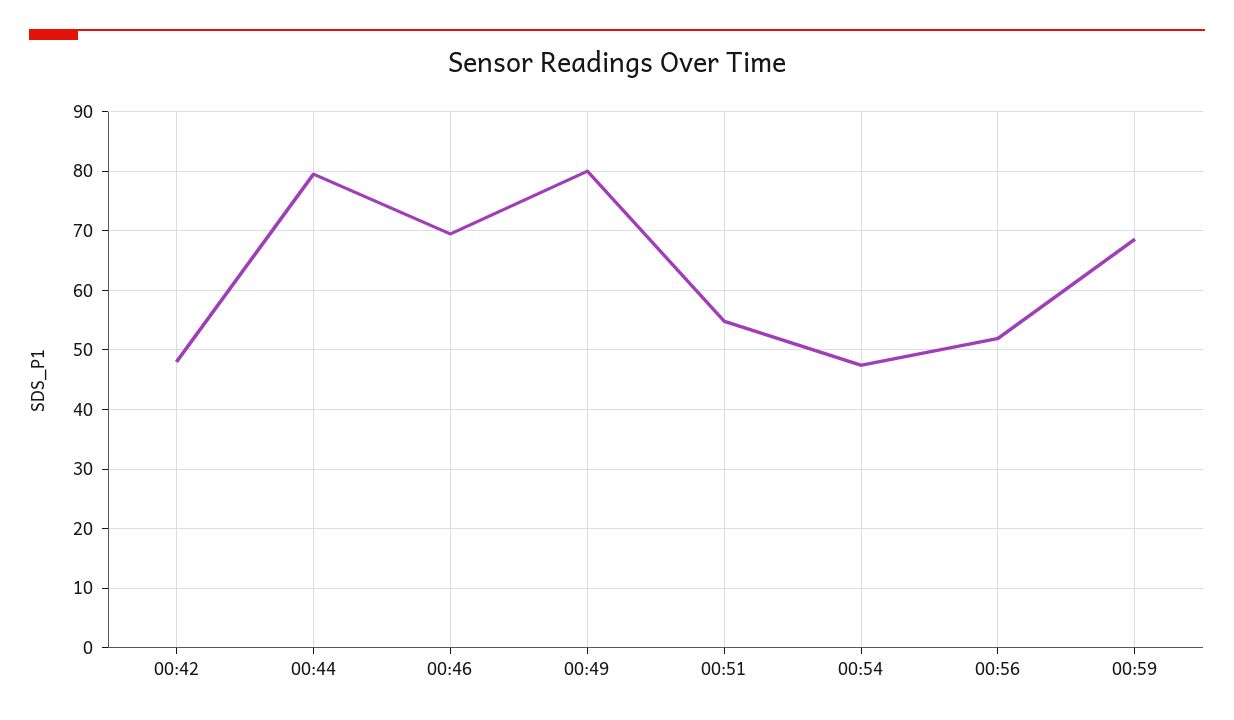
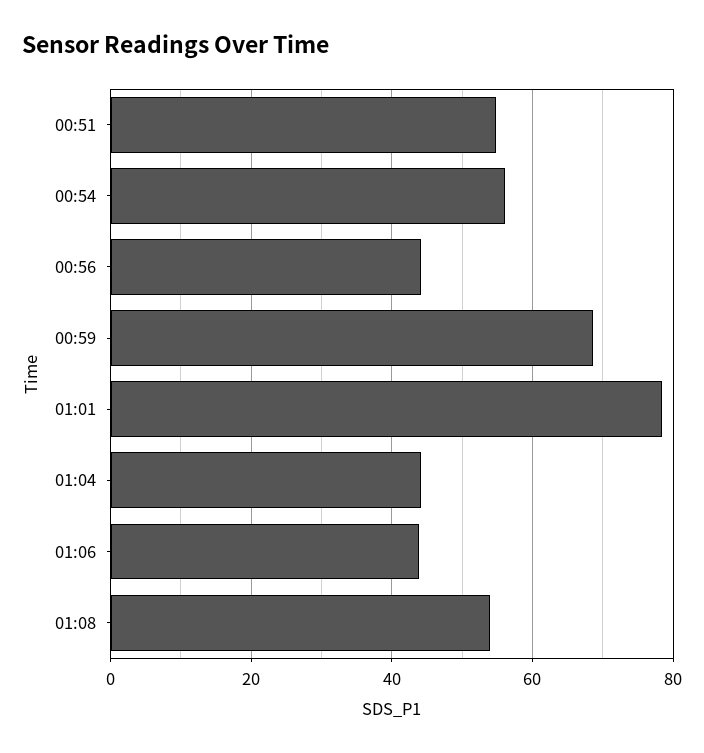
00:42: 48 -> none
00:44: 80 -> none
00:46: 70 -> none
00:49: 80 -> none
00:54: 48 -> 56
00:56: 52 -> 44
01:01: none -> 78
01:04: none -> 44
01:06: none -> 44
01:08: none -> 54

